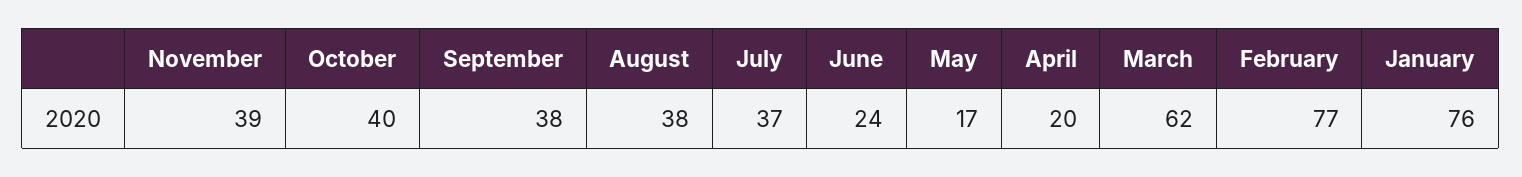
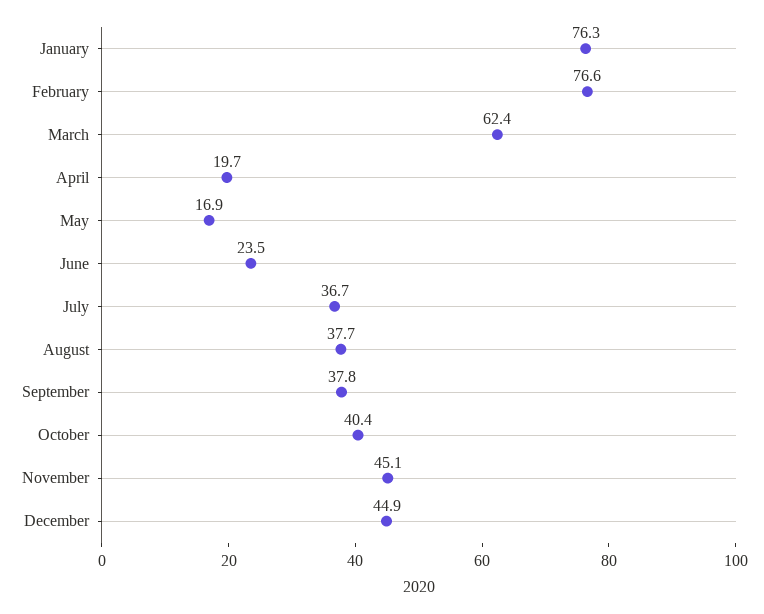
November: 39 -> 45.1
December: none -> 44.9

